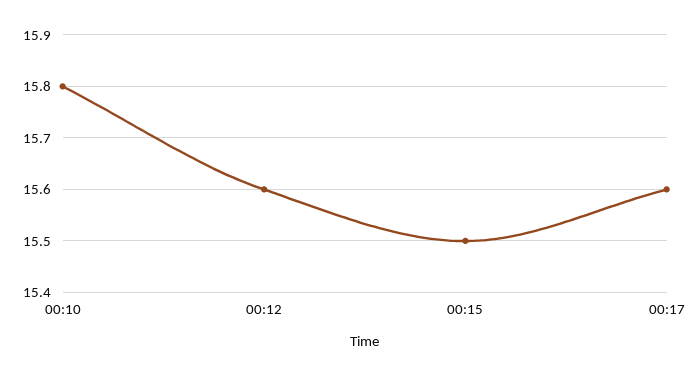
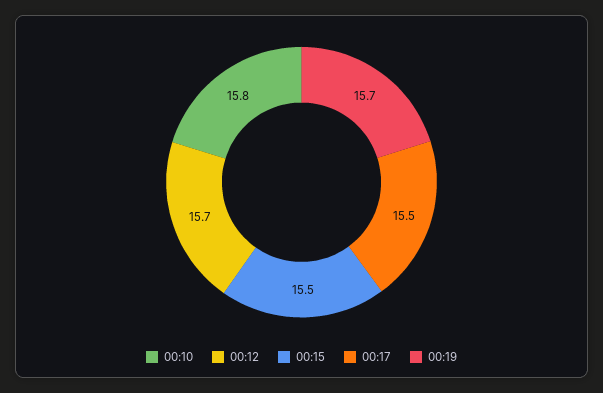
00:12: 15.6 -> 15.7
00:17: 15.6 -> 15.5
00:19: none -> 15.7

